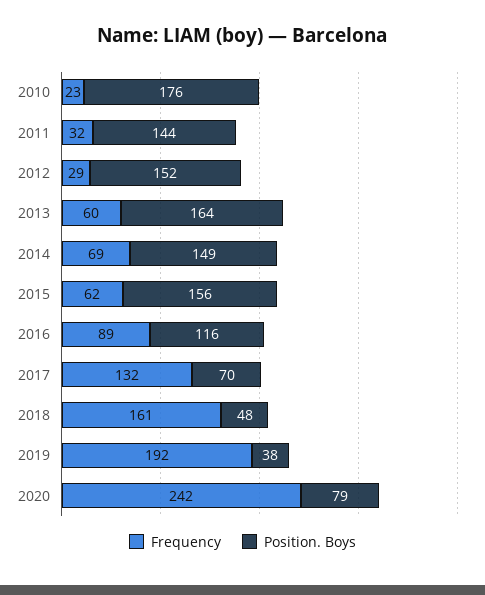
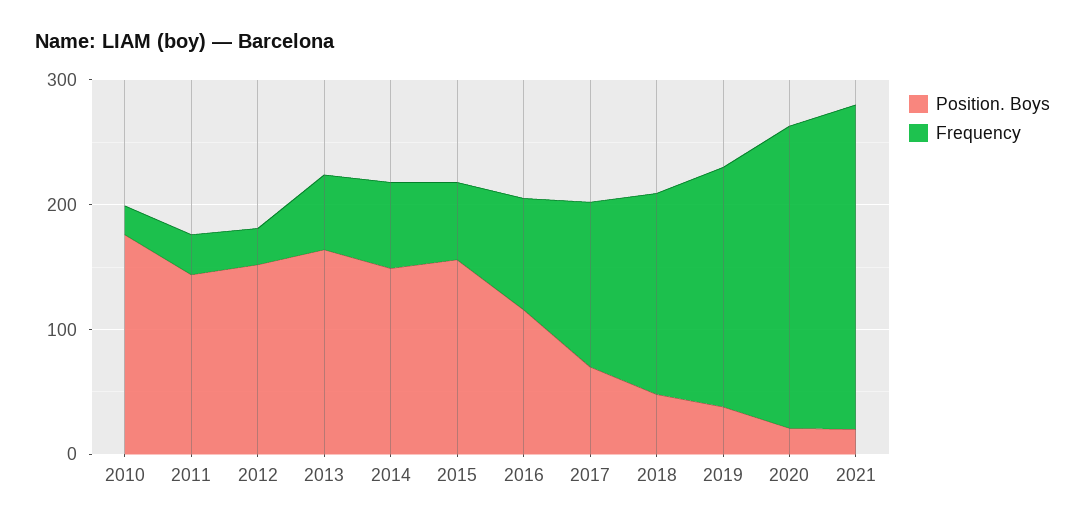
Position. Boys, 2020: 79 -> 20
Position. Boys, 2021: none -> 20
Frequency, 2021: none -> 260

